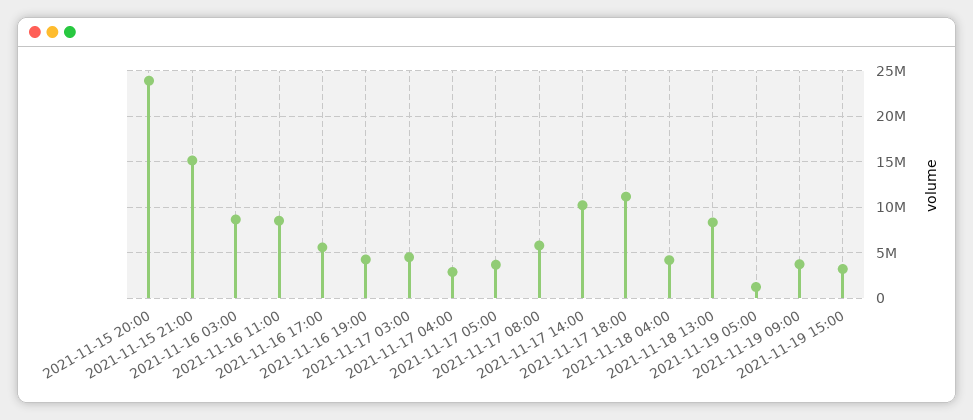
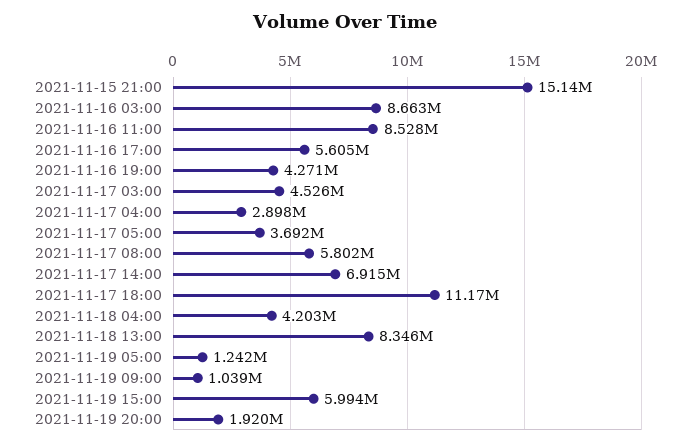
2021-11-15 20:00: 24000000 -> none
2021-11-17 14:00: 10000000 -> 6915000
2021-11-19 09:00: 4000000 -> 1039000
2021-11-19 15:00: 3000000 -> 5994000
2021-11-19 20:00: none -> 1920000

